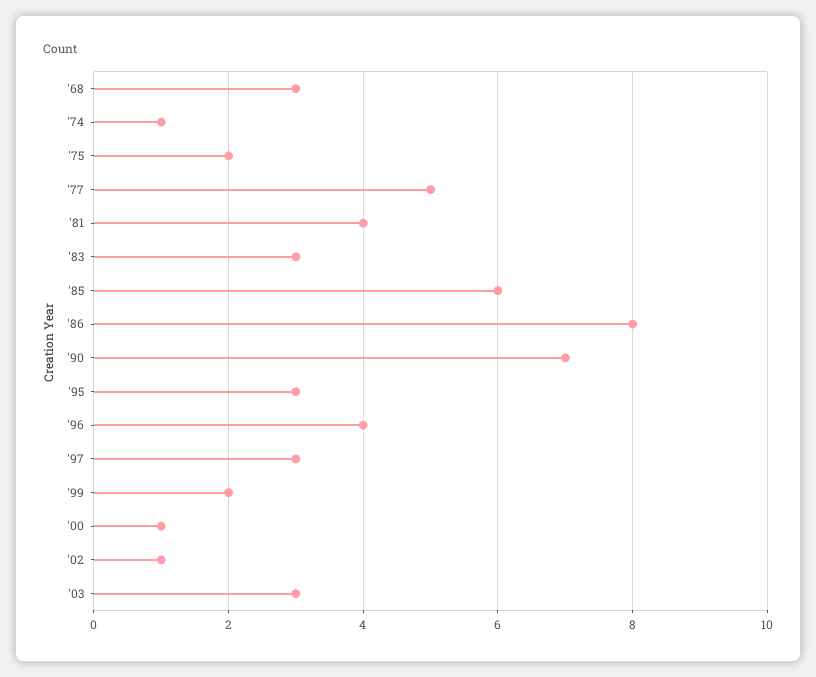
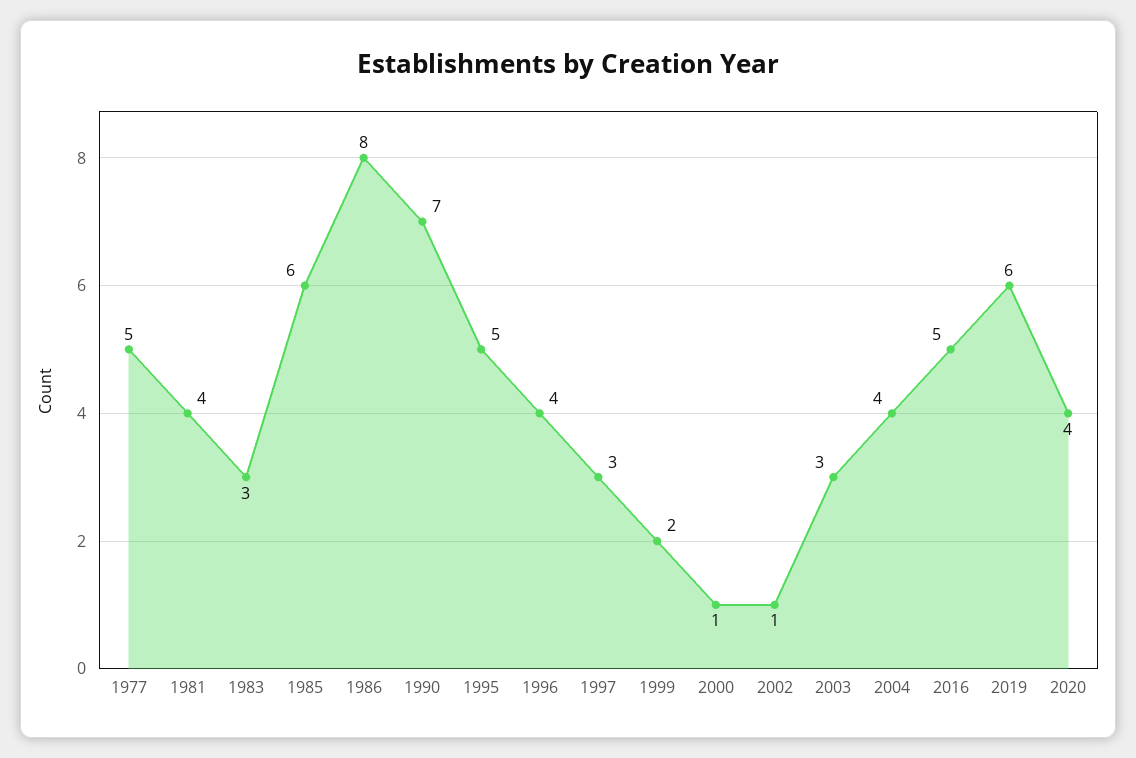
'68: 3 -> none
'74: 1 -> none
'75: 2 -> none
'95: 3 -> 5
2004: none -> 4
2016: none -> 5
2019: none -> 6
2020: none -> 4

